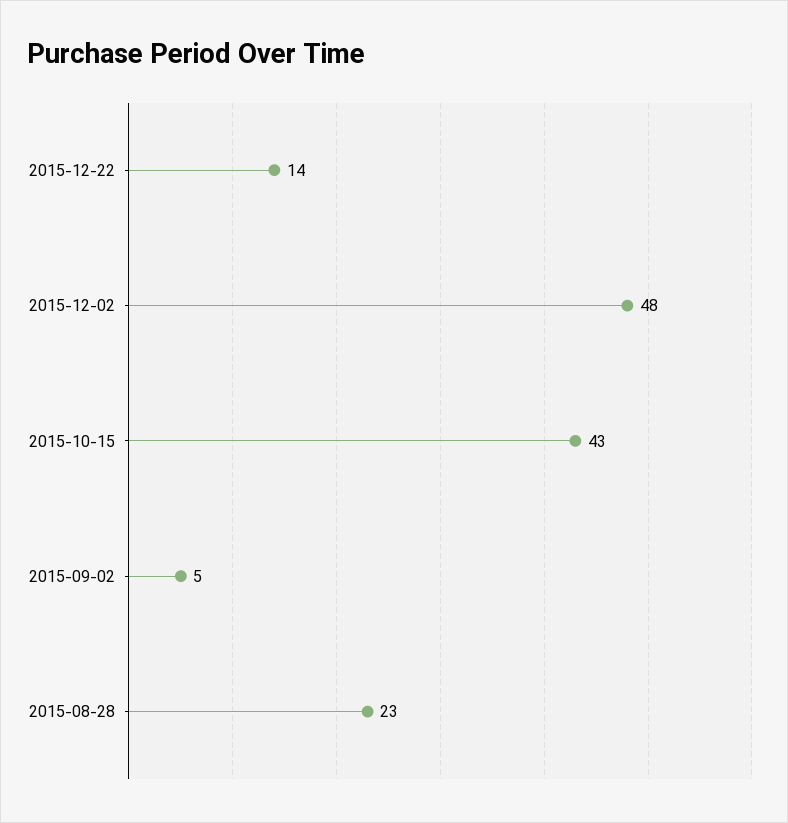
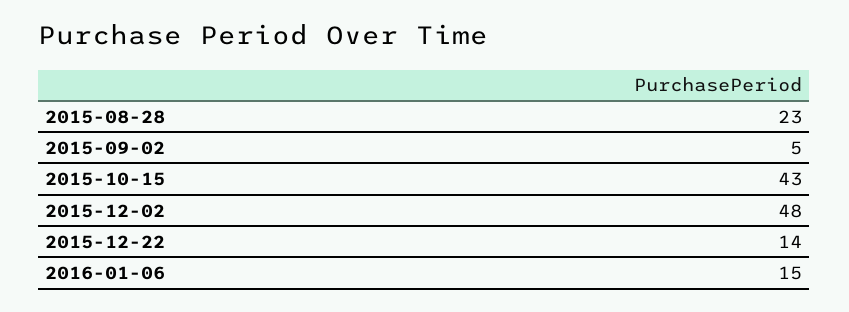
2016-01-06: none -> 15

